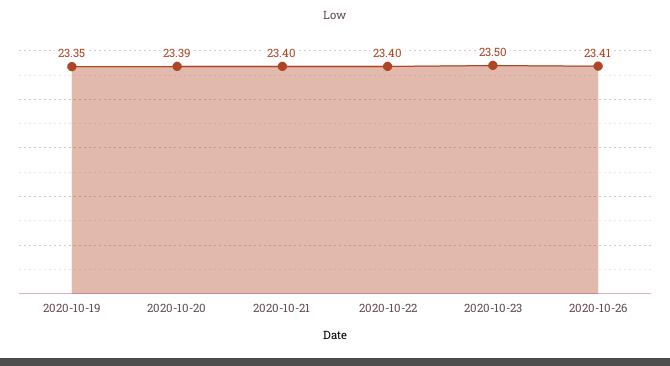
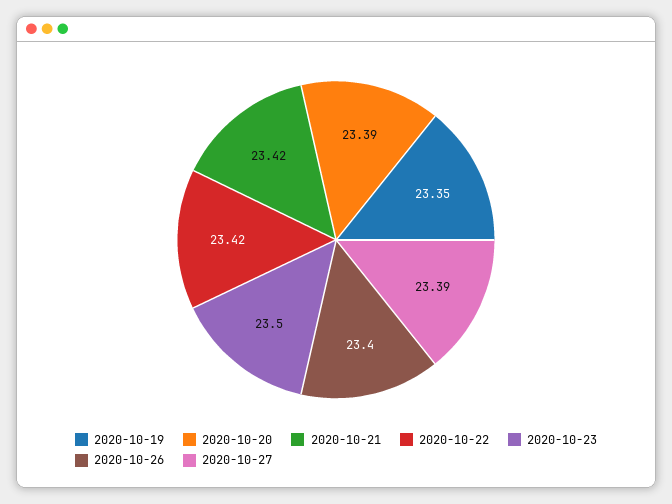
2020-10-21: 23.4 -> 23.42
2020-10-22: 23.4 -> 23.42
2020-10-26: 23.41 -> 23.4
2020-10-27: none -> 23.39

